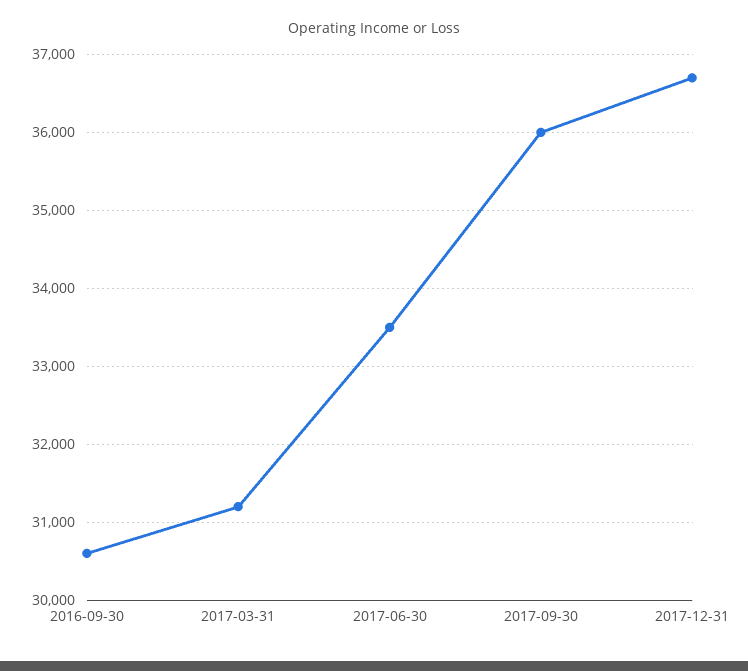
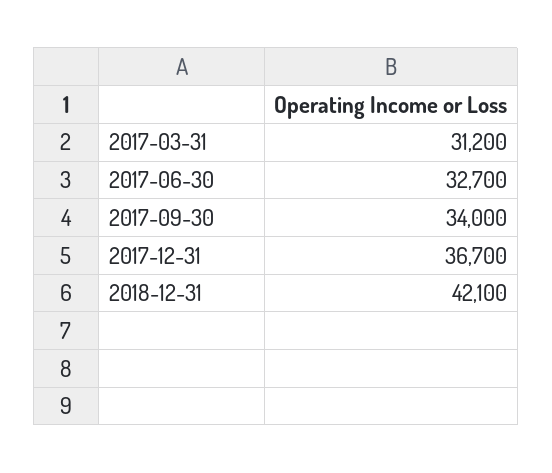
2016-09-30: 30600 -> none
2017-06-30: 33500 -> 32700
2017-09-30: 36000 -> 34000
2018-12-31: none -> 42100

